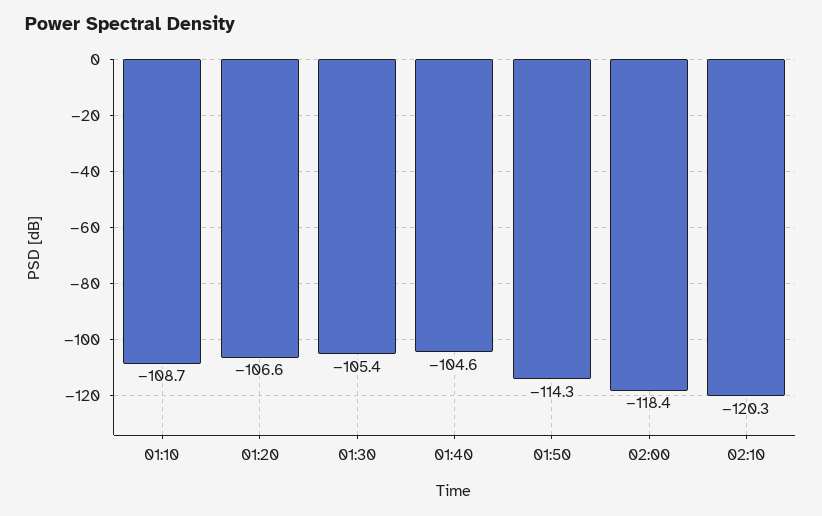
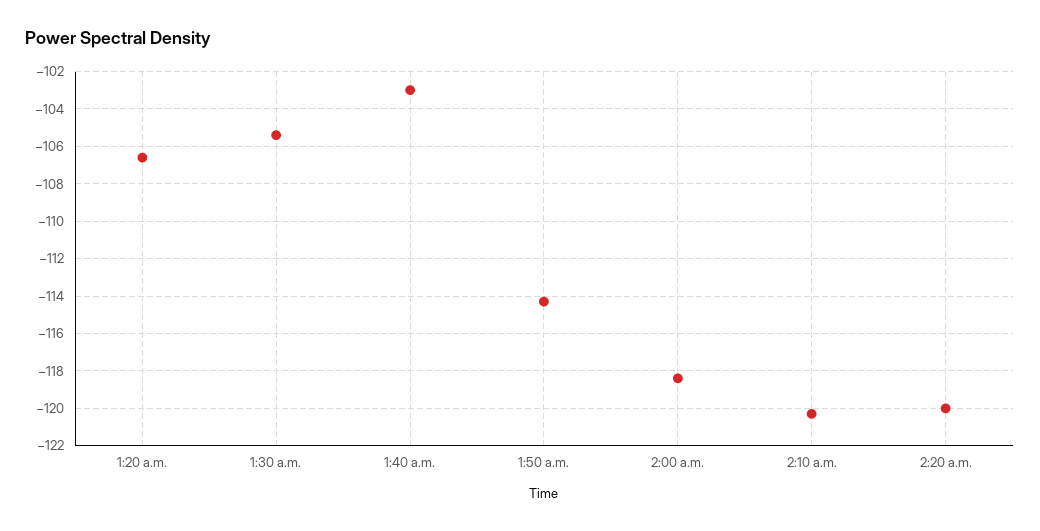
01:10: -108.7 -> none
01:40: -104.6 -> -103
2:20 a.m.: none -> -120

